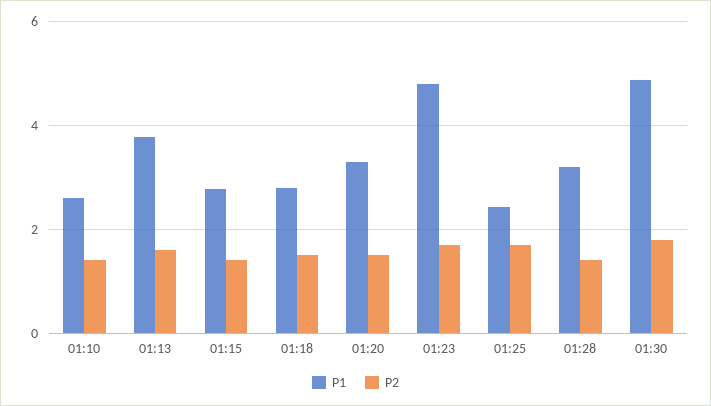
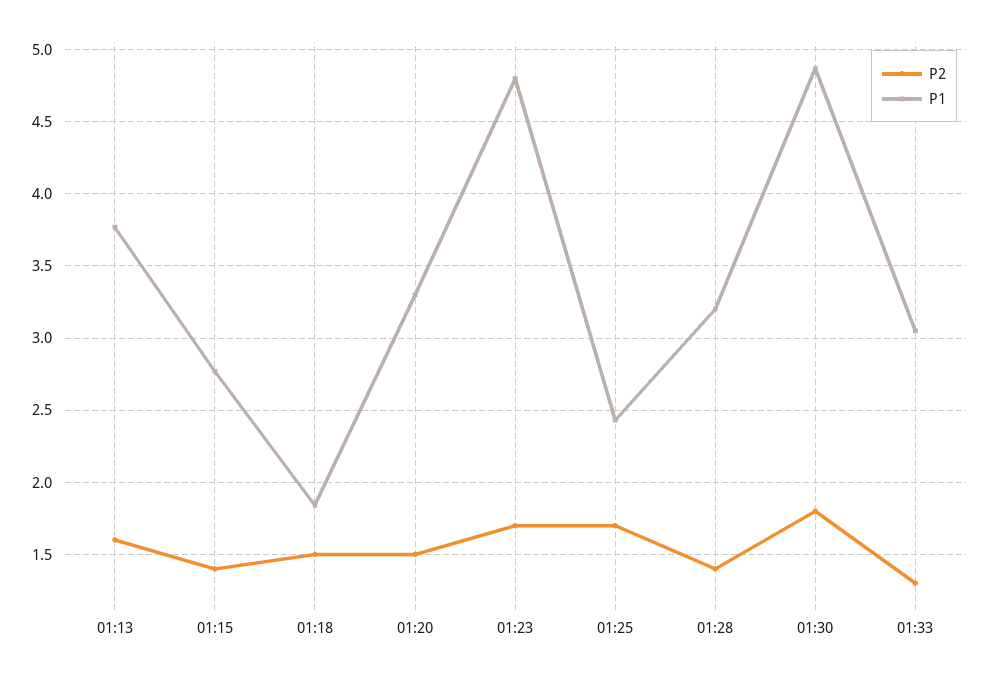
P1, 01:10: 2.6 -> none
P2, 01:10: 1.4 -> none
P1, 01:18: 2.8 -> 1.85
P2, 01:33: none -> 1.3
P1, 01:33: none -> 3.05

